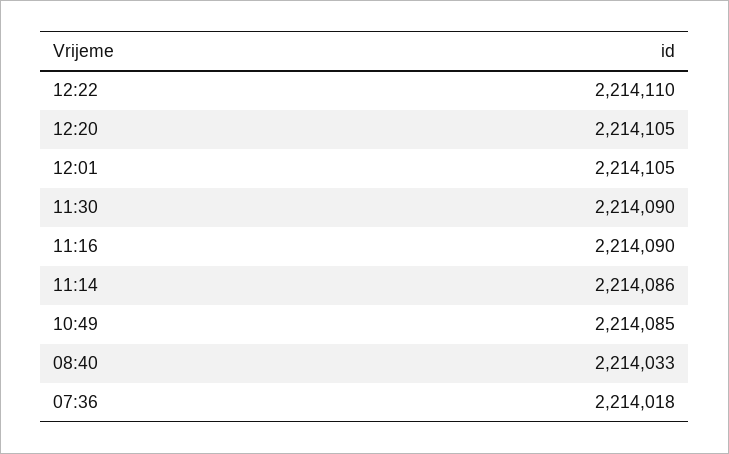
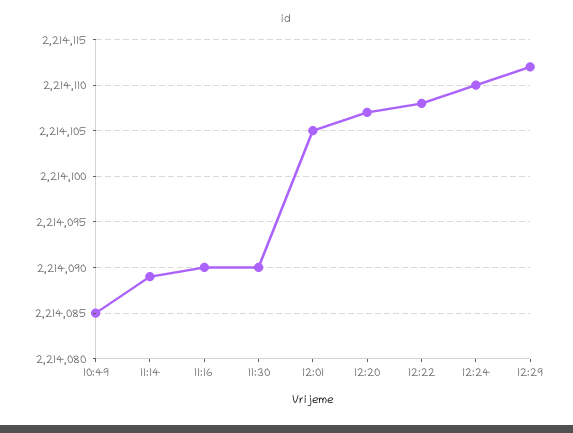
12:22: 2214110 -> 2214108
12:20: 2214105 -> 2214107
11:14: 2214086 -> 2214089
08:40: 2214033 -> none
07:36: 2214018 -> none
12:24: none -> 2214110
12:29: none -> 2214112

